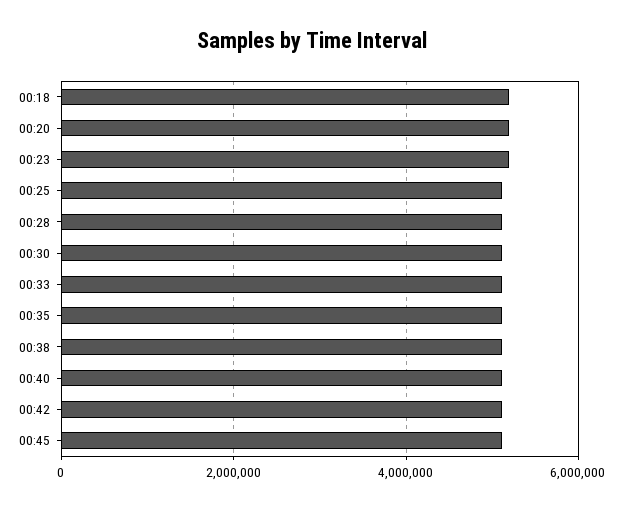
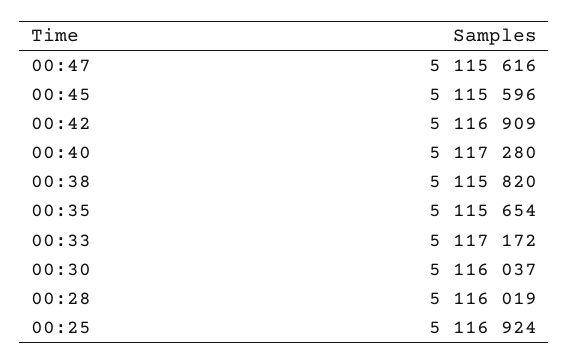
00:18: 5200000 -> none
00:20: 5200000 -> none
00:23: 5200000 -> none
00:47: none -> 5115616

